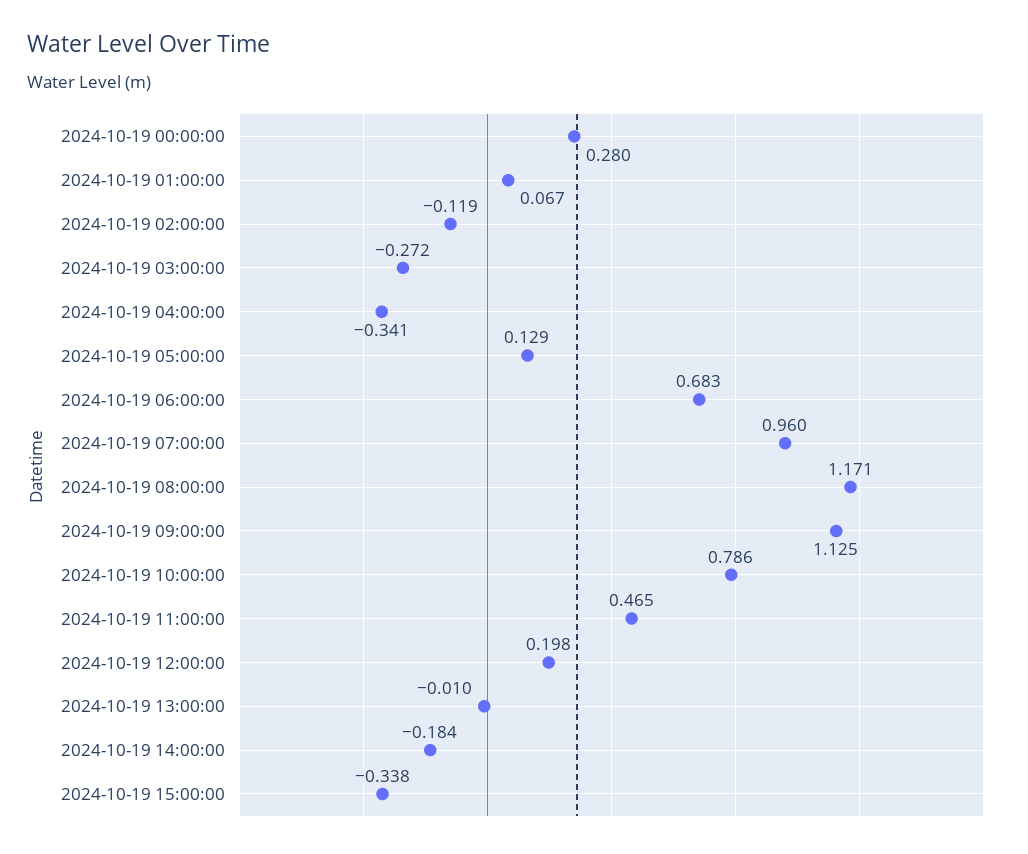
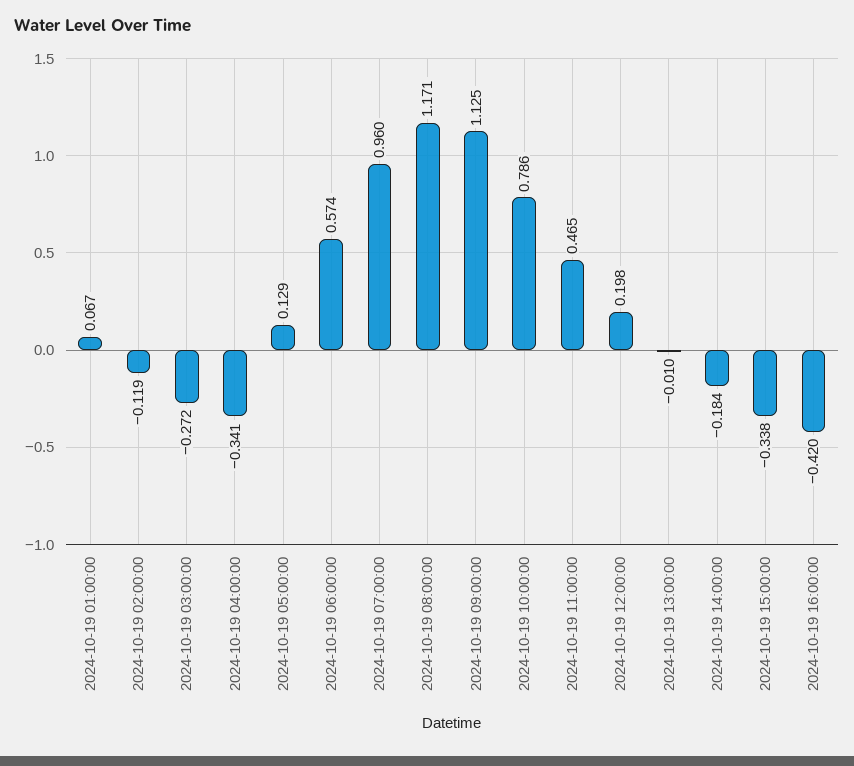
2024-10-19 00:00:00: 0.28 -> none
2024-10-19 06:00:00: 0.683 -> 0.574
2024-10-19 16:00:00: none -> -0.42

